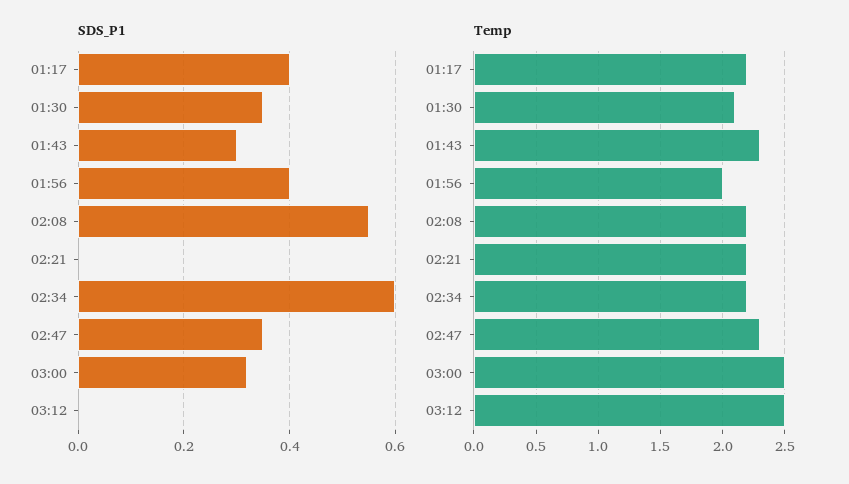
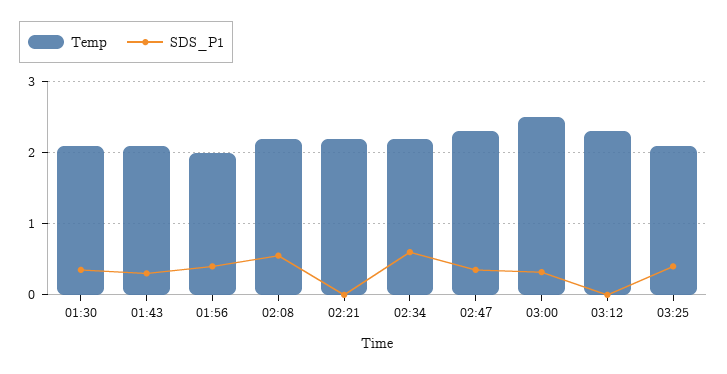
SDS_P1, 01:17: 0.4 -> none
Temp, 01:17: 2.2 -> none
Temp, 01:43: 2.3 -> 2.1
Temp, 03:12: 2.5 -> 2.3
Temp, 03:25: none -> 2.1
SDS_P1, 03:25: none -> 0.4

